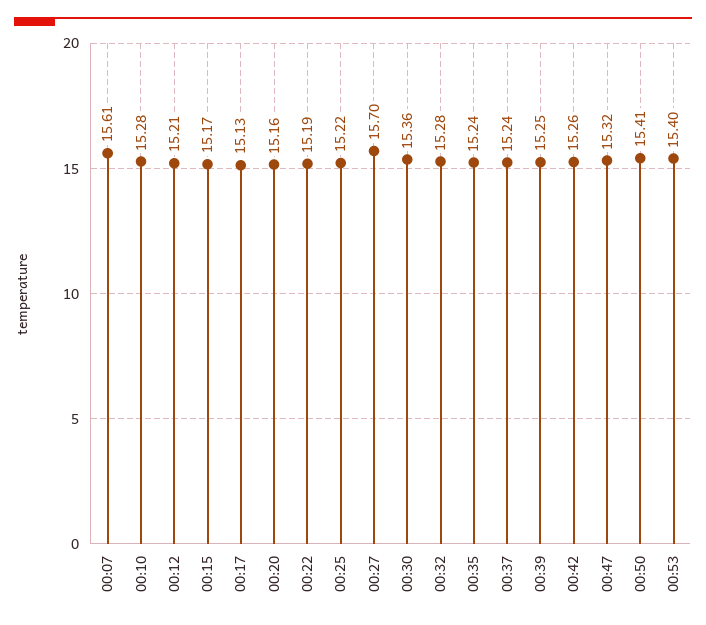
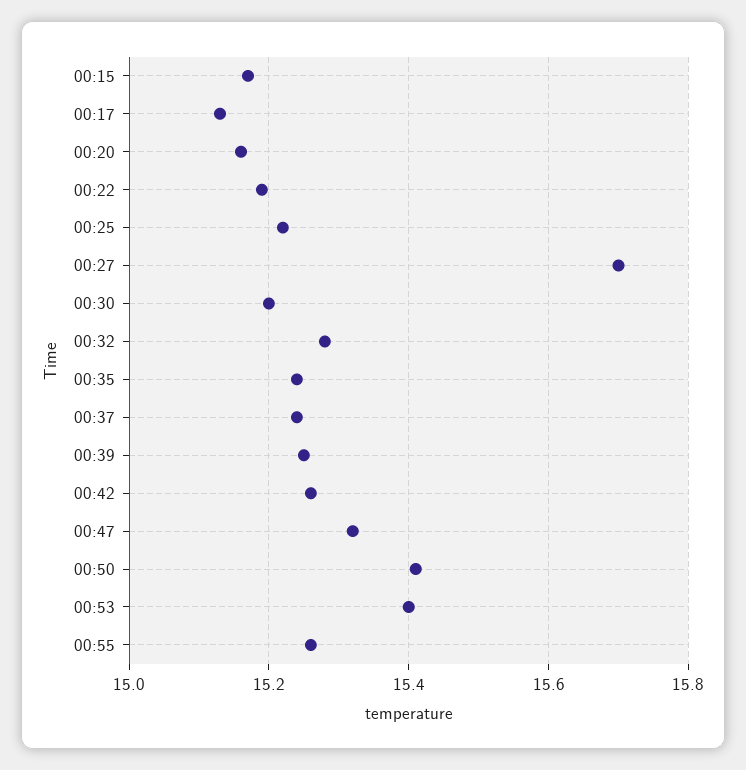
00:07: 15.61 -> none
00:10: 15.28 -> none
00:12: 15.21 -> none
00:30: 15.36 -> 15.2
00:55: none -> 15.25

